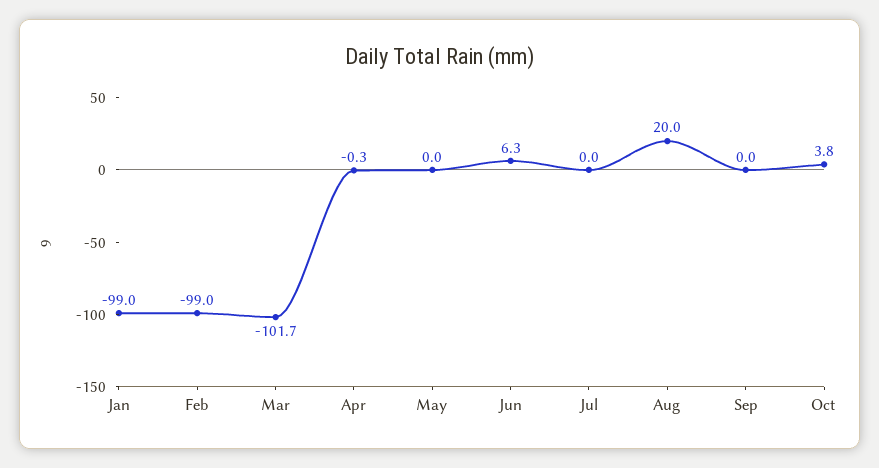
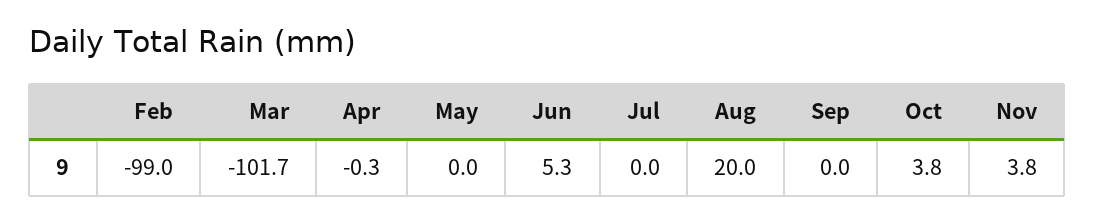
Jan: -99 -> none
Jun: 6.3 -> 5.3
Nov: none -> 3.8

